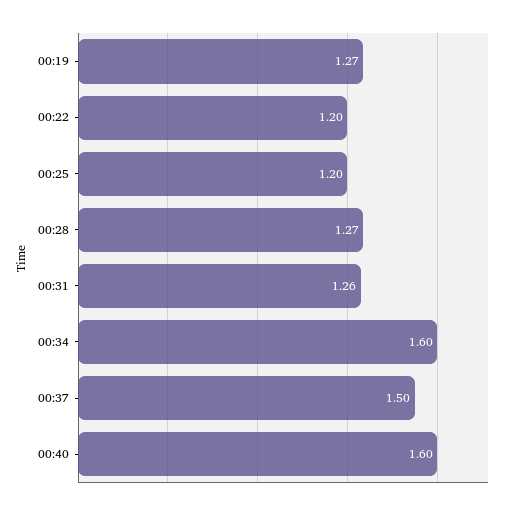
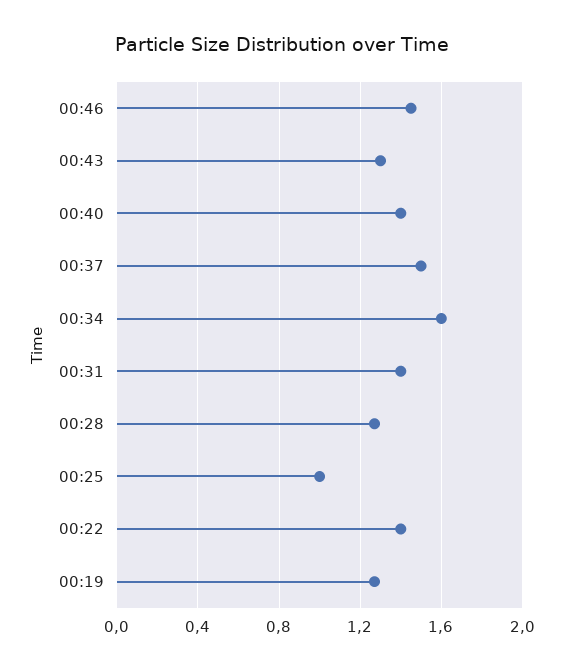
00:22: 1.2 -> 1.4
00:25: 1.2 -> 1
00:31: 1.26 -> 1.4
00:40: 1.6 -> 1.4
00:46: none -> 1.45
00:43: none -> 1.3

